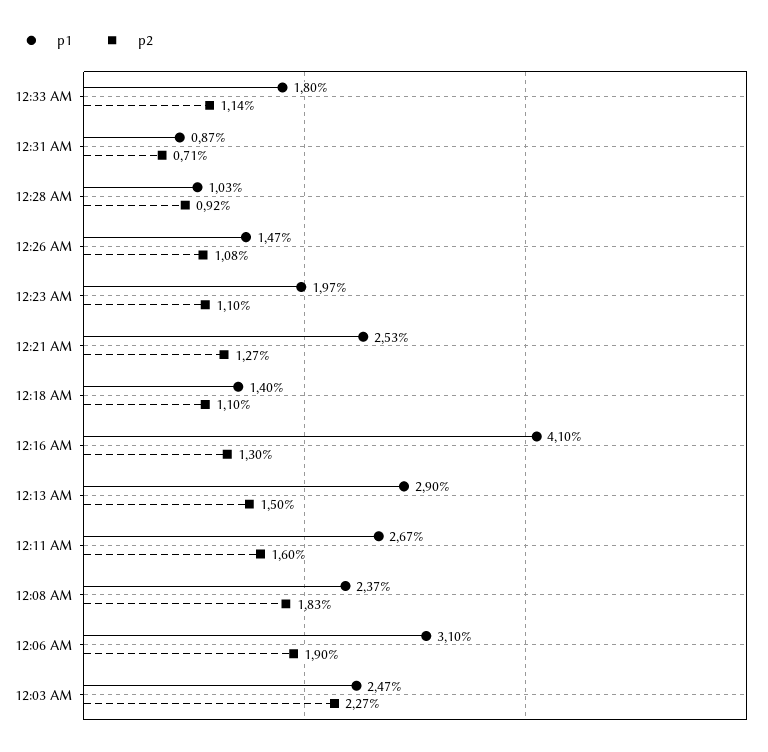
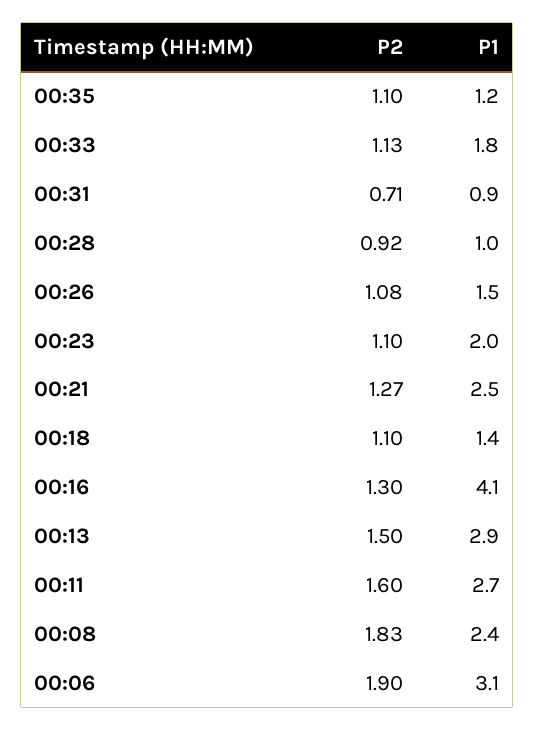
p2, 12:33 AM: 1.14 -> 1.13
p1, 12:03 AM: 2.47 -> none
p2, 12:03 AM: 2.27 -> none
p2, 00:35: none -> 1.1
p1, 00:35: none -> 1.2

